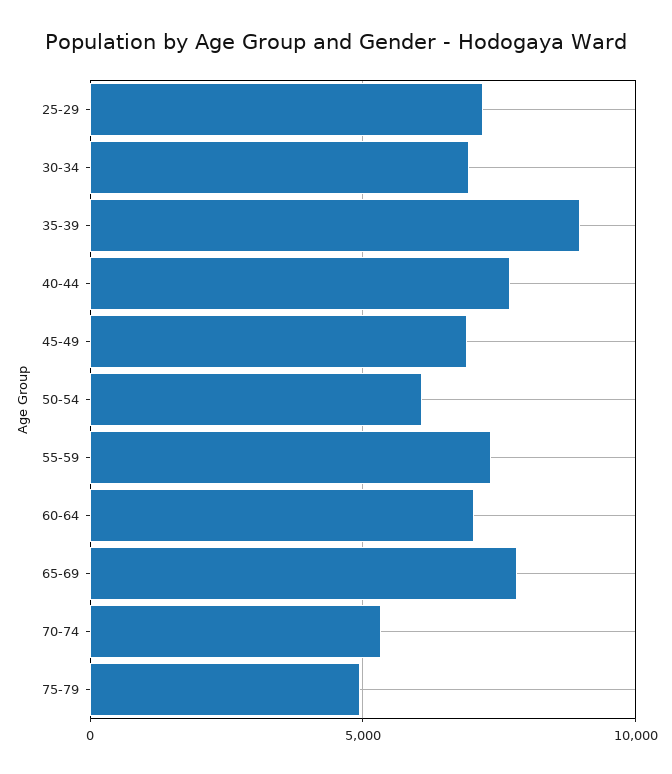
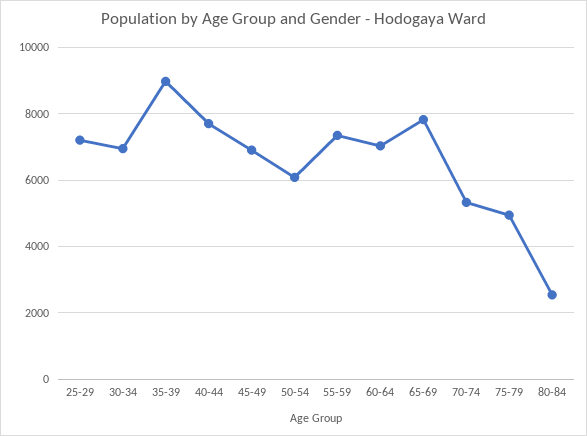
80-84: none -> 2600

